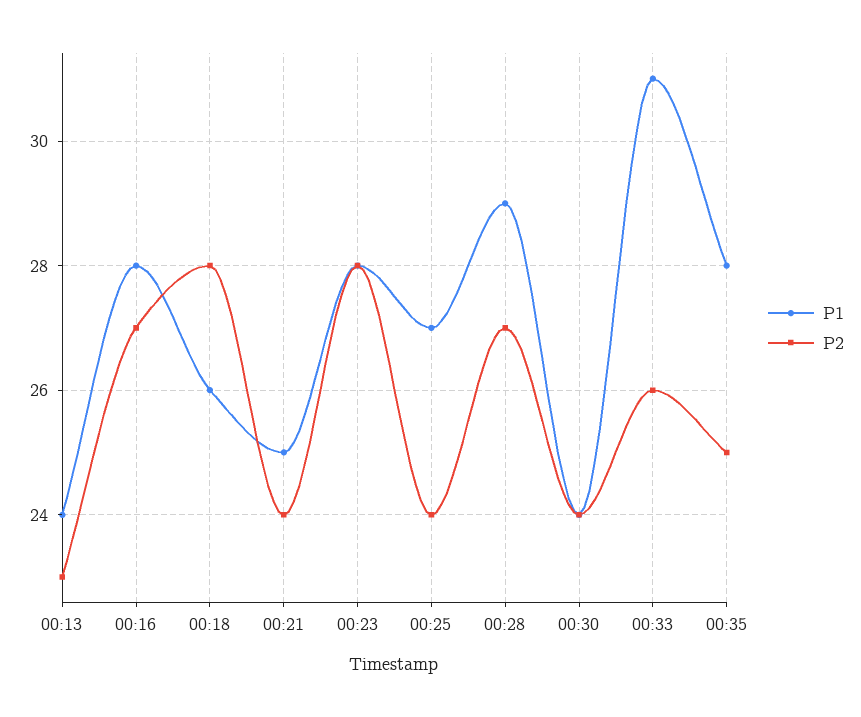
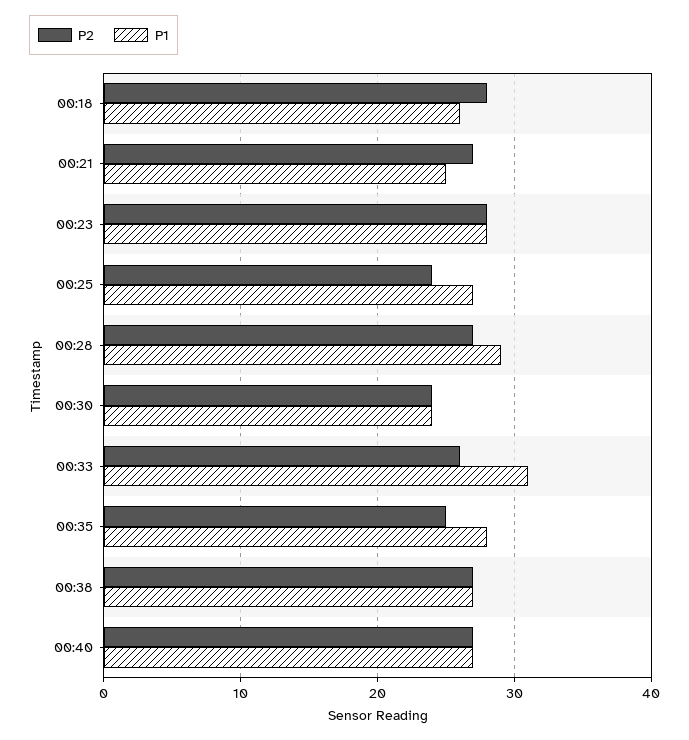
P1, 00:13: 24 -> none
P2, 00:13: 23 -> none
P1, 00:16: 28 -> none
P2, 00:16: 27 -> none
P2, 00:21: 24 -> 27
P2, 00:38: none -> 27
P1, 00:38: none -> 27
P2, 00:40: none -> 27
P1, 00:40: none -> 27

